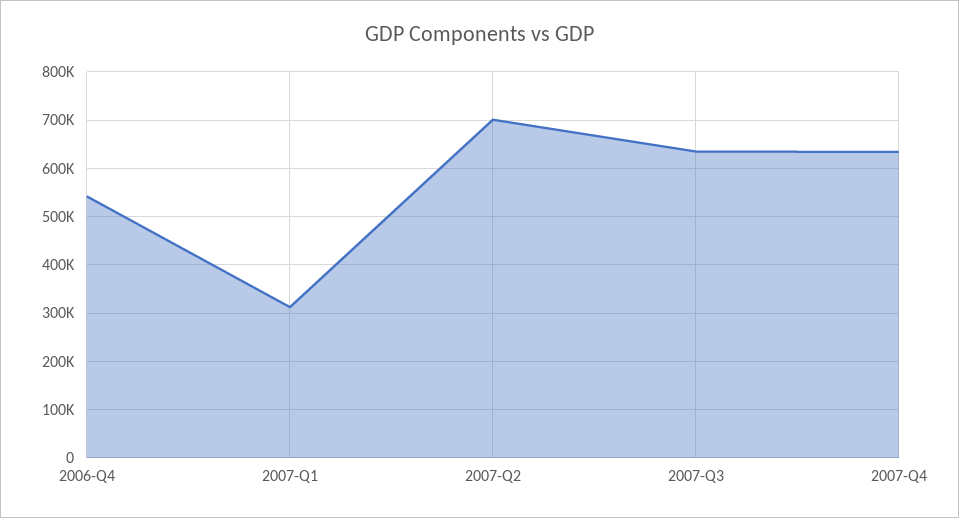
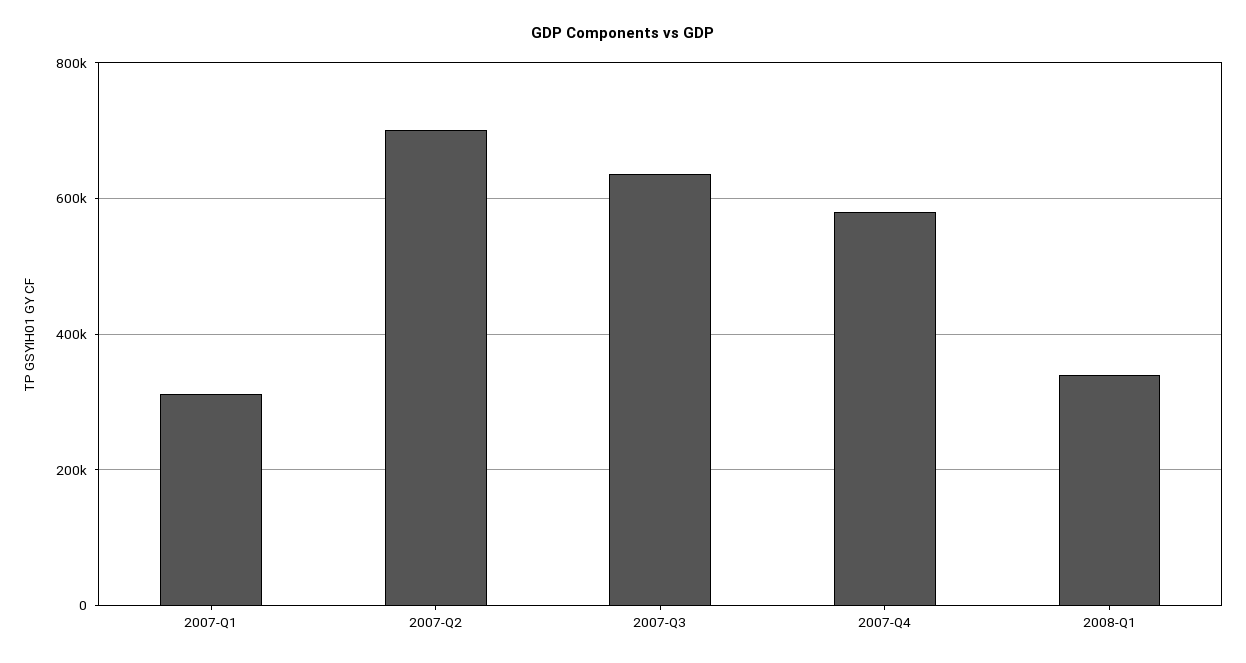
2006-Q4: 540000 -> none
2007-Q4: 640000 -> 580000
2008-Q1: none -> 340000

